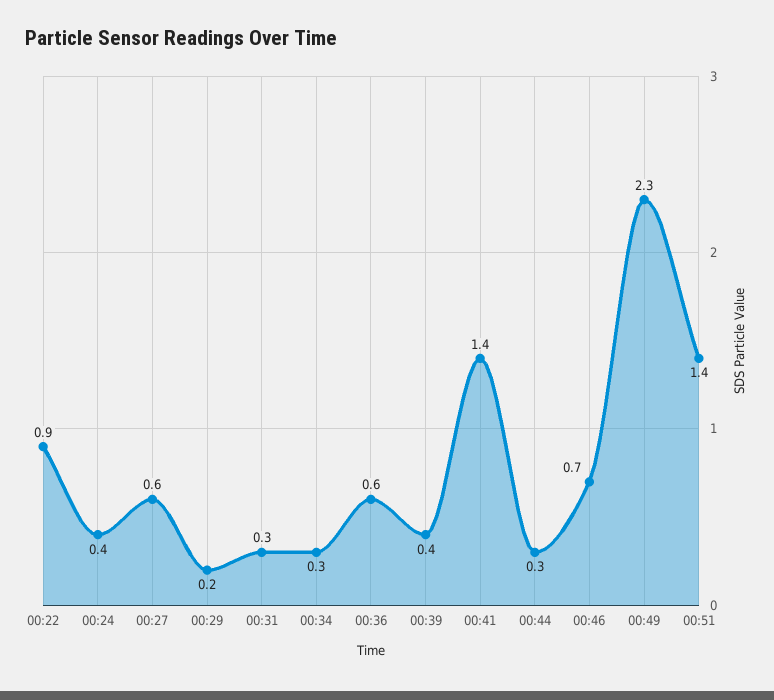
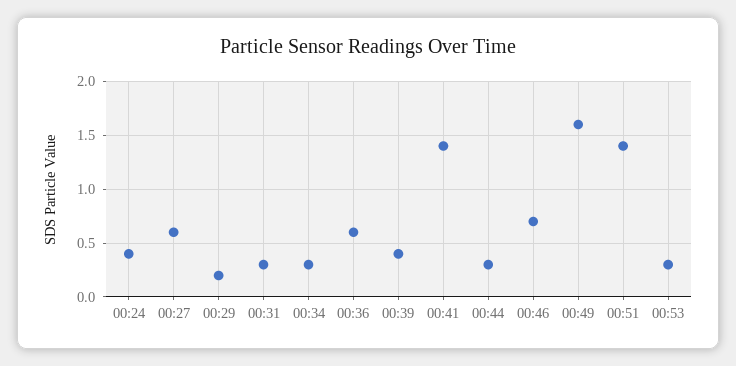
00:22: 0.9 -> none
00:49: 2.3 -> 1.6
00:53: none -> 0.3

